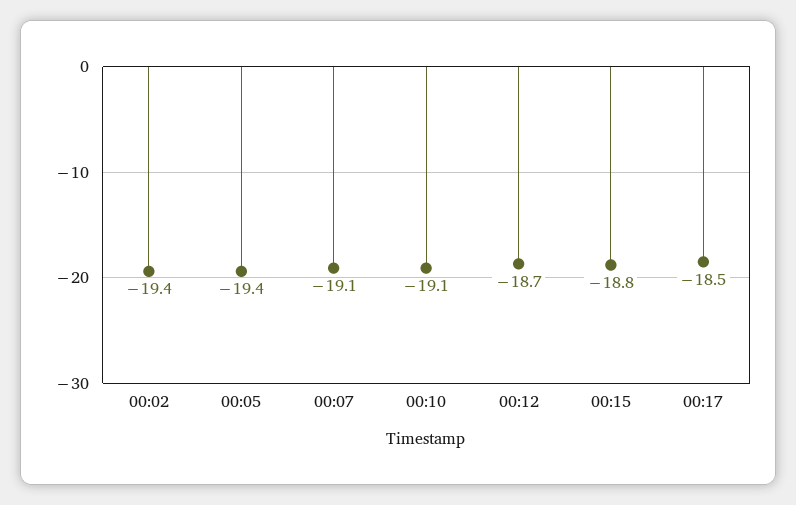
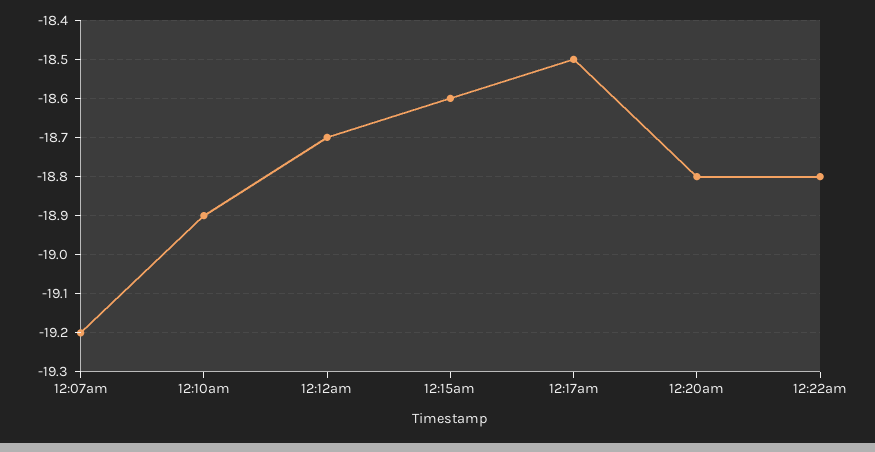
00:02: -19.4 -> none
00:05: -19.4 -> none
00:07: -19.1 -> -19.2
00:10: -19.1 -> -18.9
00:15: -18.8 -> -18.6
12:20am: none -> -18.8
12:22am: none -> -18.8

